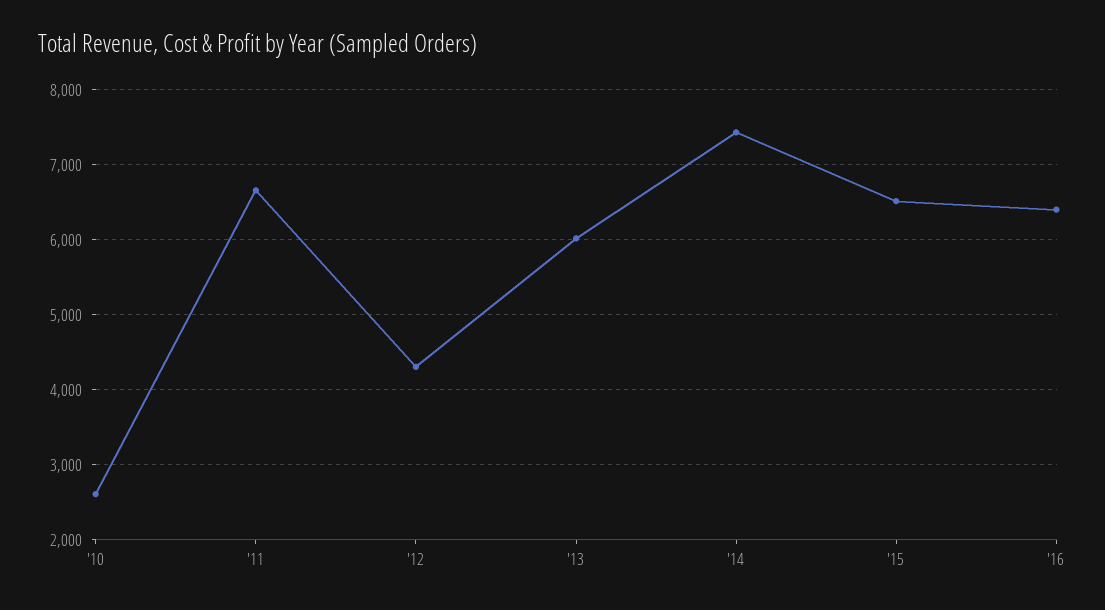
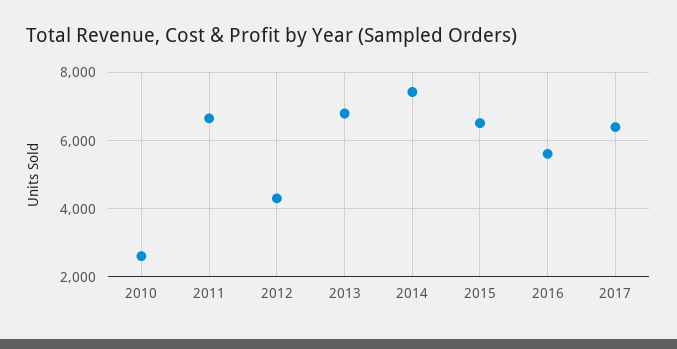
'13: 6000 -> 6800
'16: 6400 -> 5600
2017: none -> 6400

